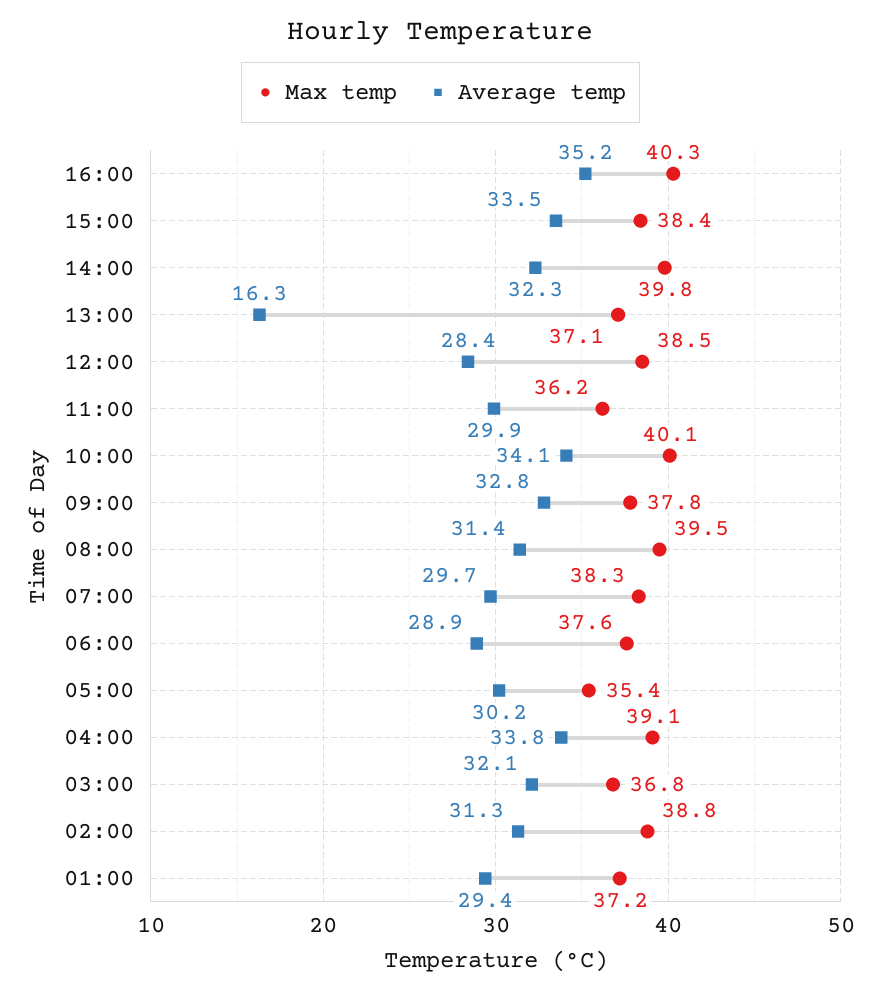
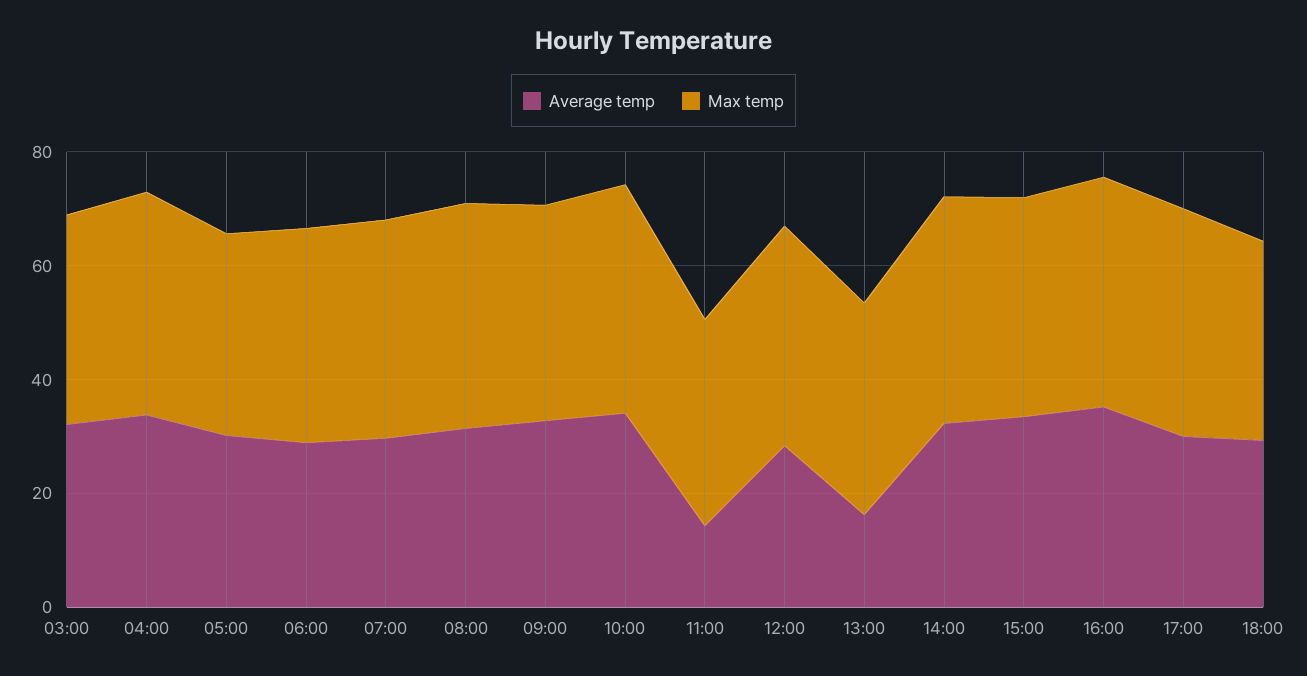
Average temp, 11:00: 29.9 -> 15
Max temp, 02:00: 38.8 -> none
Average temp, 02:00: 31.3 -> none
Max temp, 01:00: 37.2 -> none
Average temp, 01:00: 29.4 -> none
Average temp, 17:00: none -> 30
Max temp, 17:00: none -> 40
Average temp, 18:00: none -> 30
Max temp, 18:00: none -> 35

